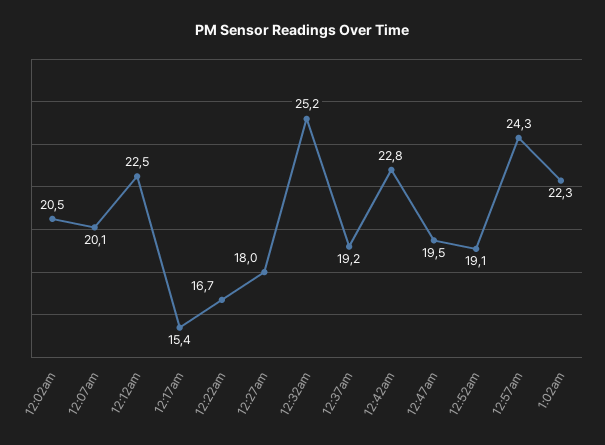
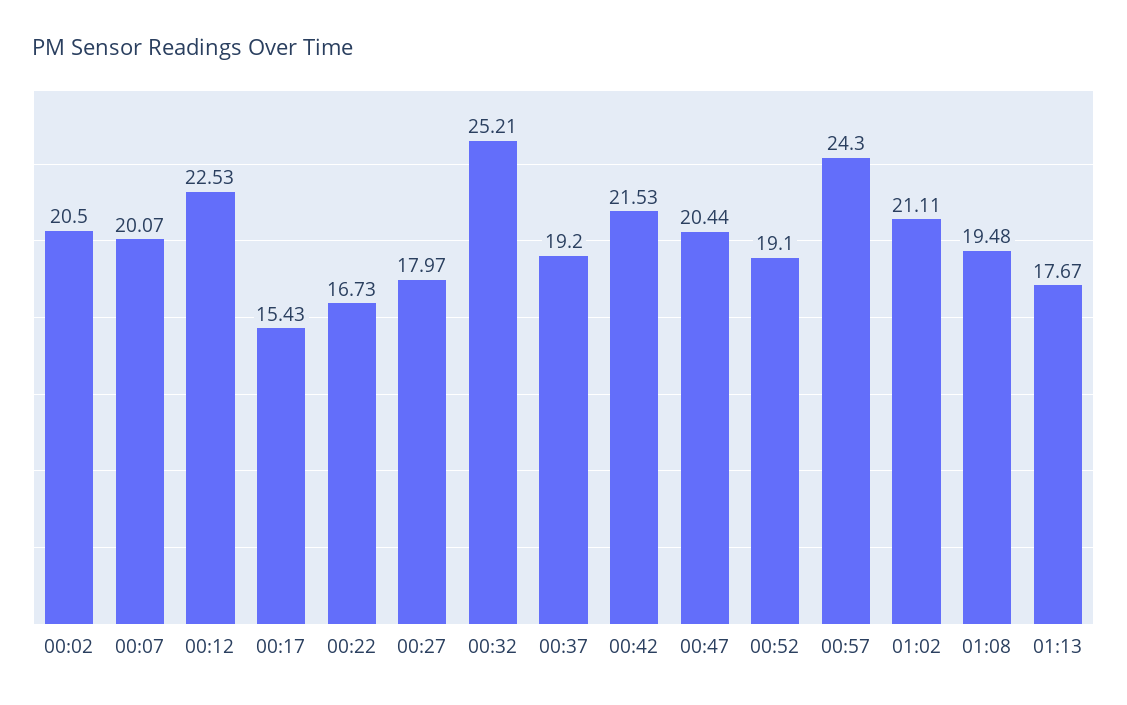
12:42am: 22.8 -> 21.53
12:47am: 19.5 -> 20.44
1:02am: 22.3 -> 21.11
01:08: none -> 19.48
01:13: none -> 17.67

